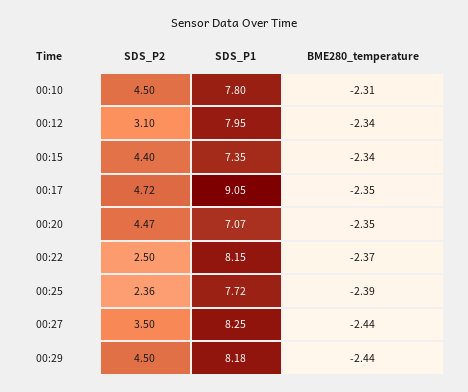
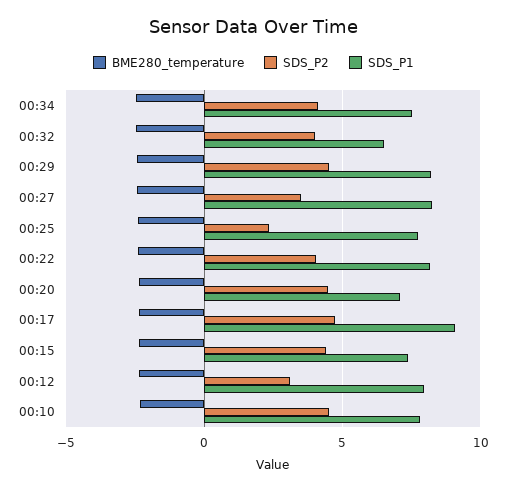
SDS_P2, 00:22: 2.5 -> 4
BME280_temperature, 00:34: none -> -2.5
SDS_P2, 00:34: none -> 4
SDS_P1, 00:34: none -> 7.5
BME280_temperature, 00:32: none -> -2.5
SDS_P2, 00:32: none -> 4
SDS_P1, 00:32: none -> 6.5

